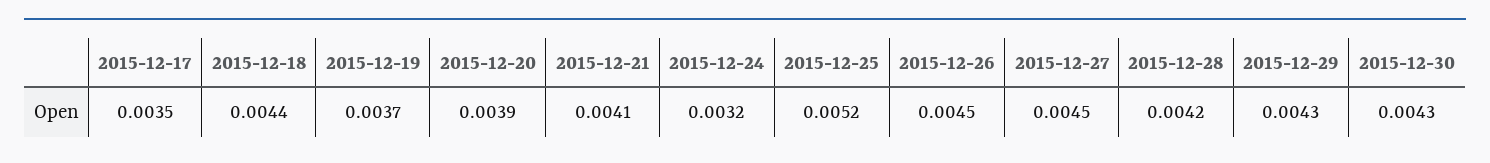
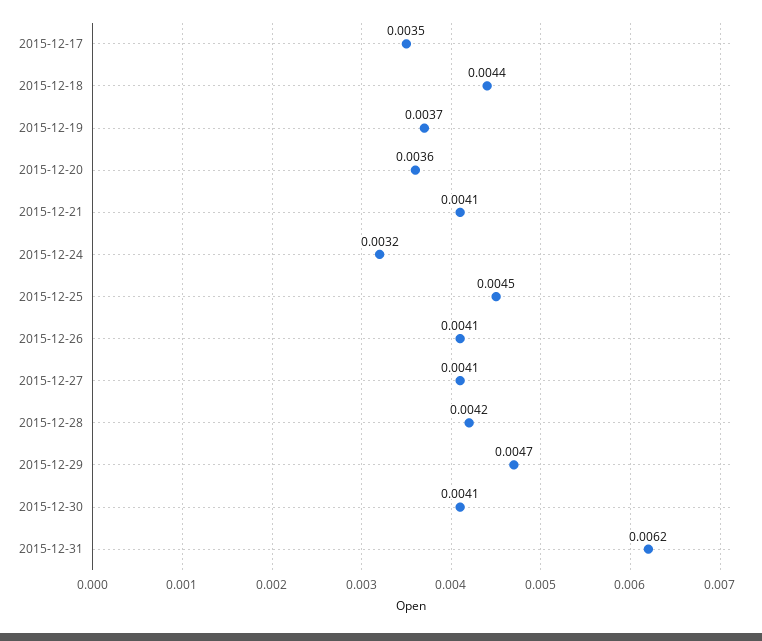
2015-12-20: 0.0039 -> 0.0036
2015-12-25: 0.0052 -> 0.0045
2015-12-26: 0.0045 -> 0.0041
2015-12-27: 0.0045 -> 0.0041
2015-12-29: 0.0043 -> 0.0047
2015-12-30: 0.0043 -> 0.0041
2015-12-31: none -> 0.0062

